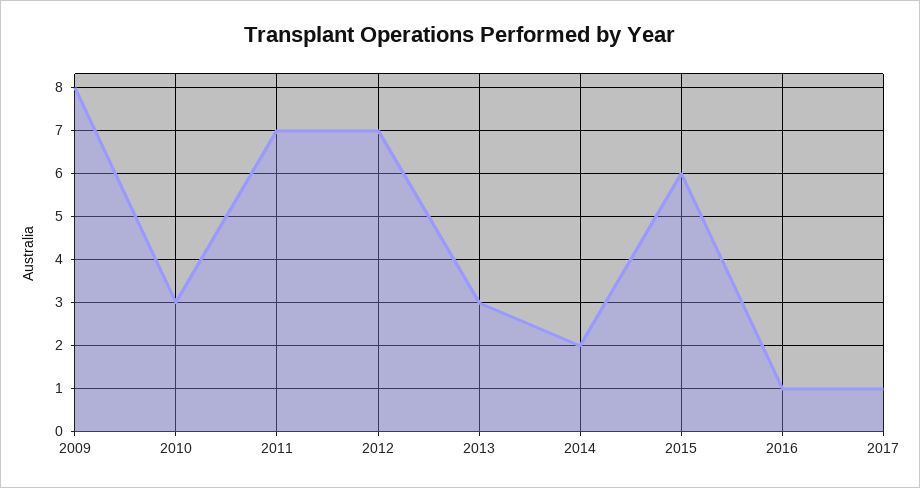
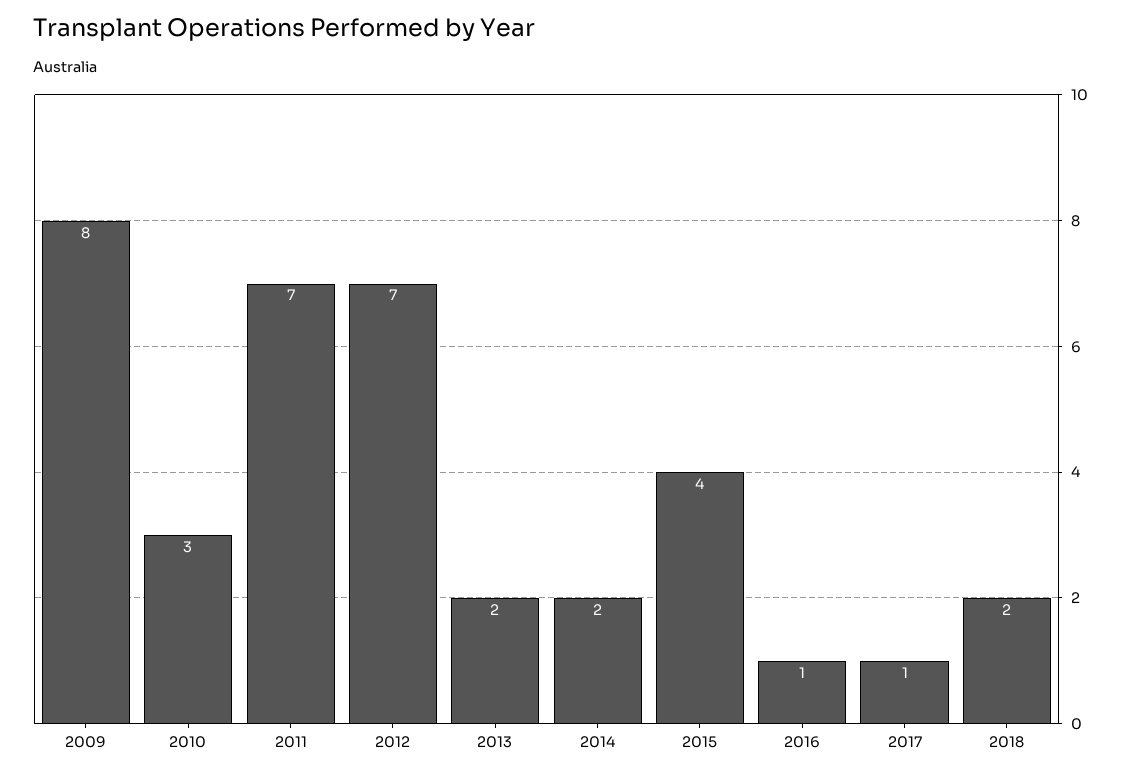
2013: 3 -> 2
2015: 6 -> 4
2018: none -> 2

